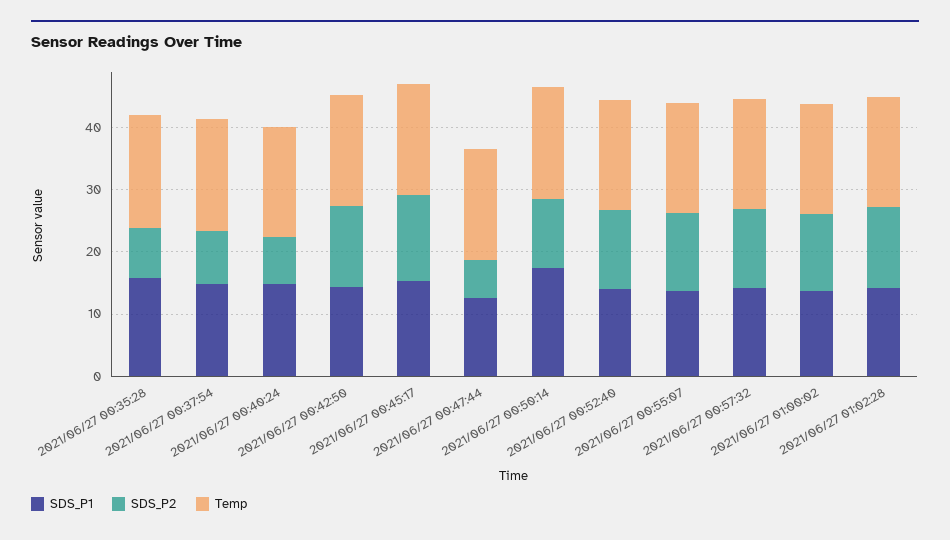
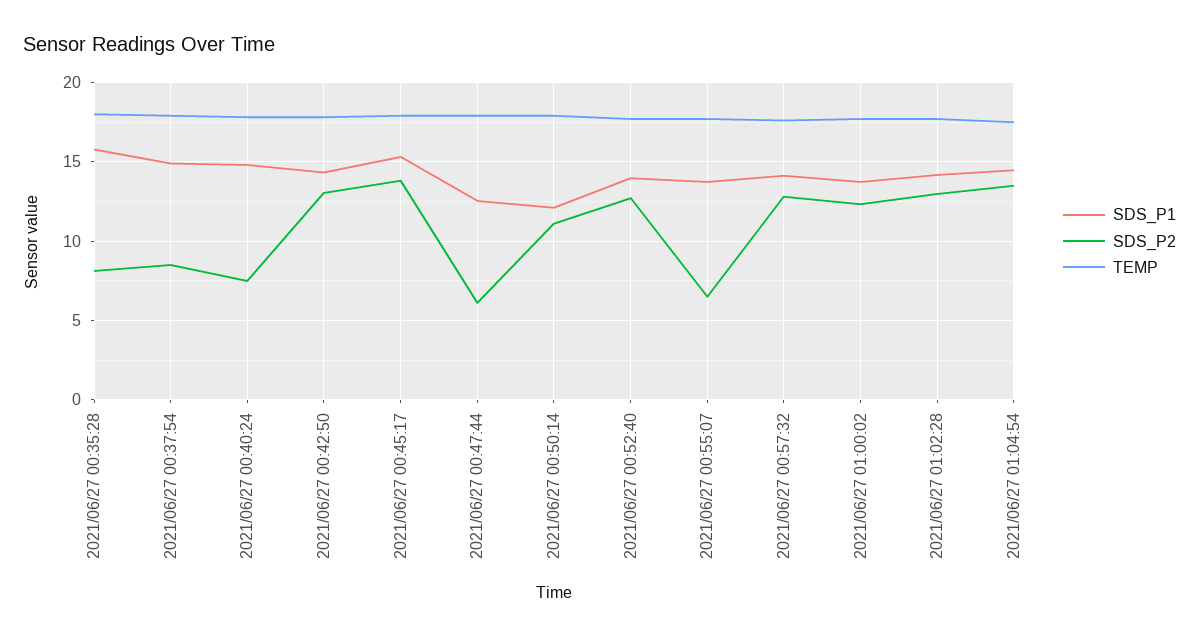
SDS_P1, 2021/06/27 00:50:14: 18 -> 12
SDS_P2, 2021/06/27 00:55:07: 12 -> 6.5
SDS_P1, 2021/06/27 01:04:54: none -> 14.5
SDS_P2, 2021/06/27 01:04:54: none -> 13.5
Temp, 2021/06/27 01:04:54: none -> 17.5

